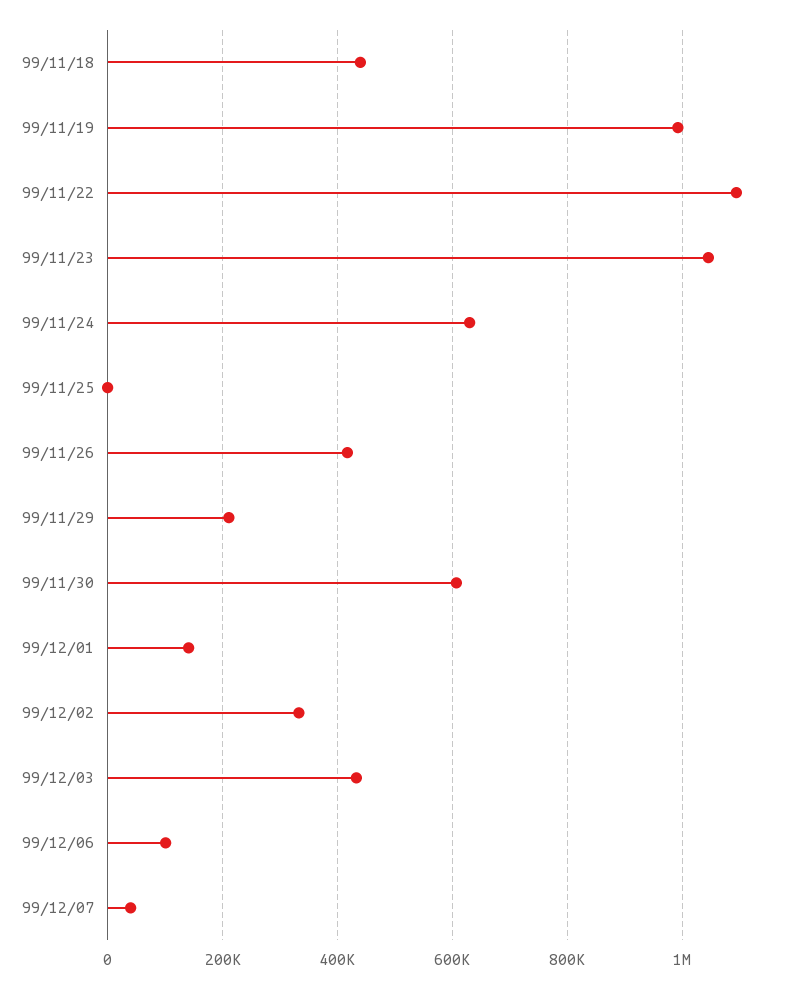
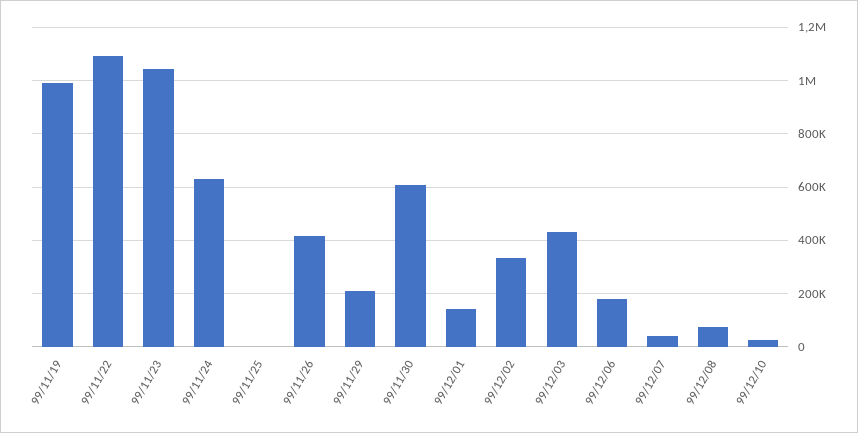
99/11/18: 440000 -> none
99/12/06: 100000 -> 175000
99/12/08: none -> 75000
99/12/10: none -> 25000

